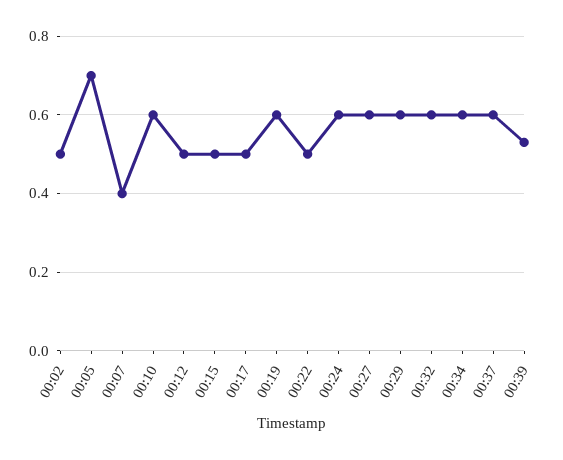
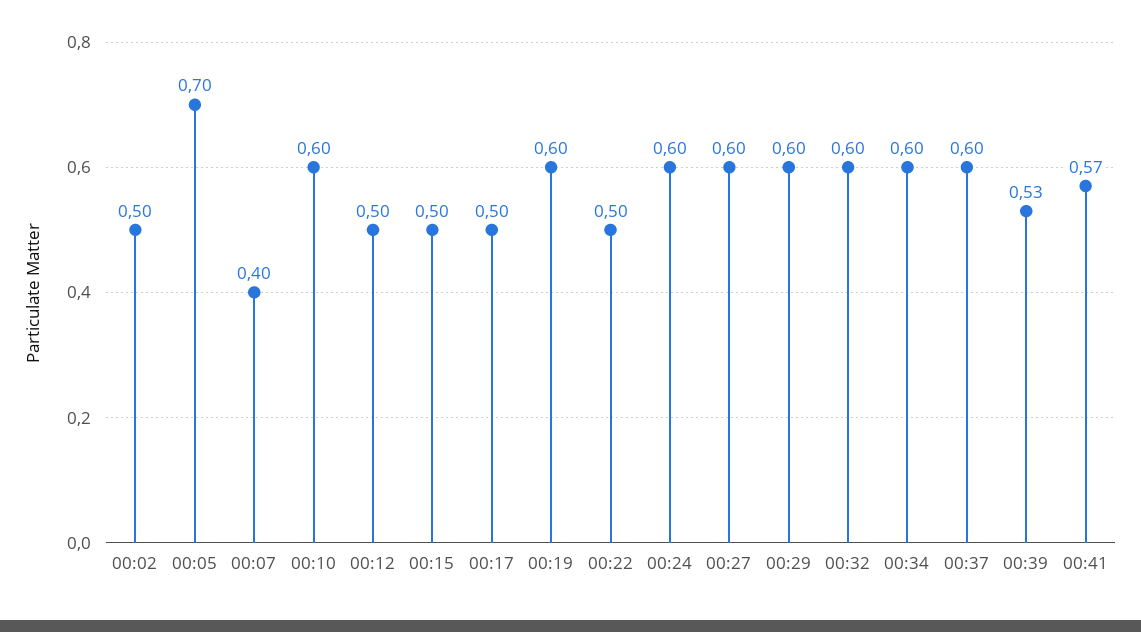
00:41: none -> 0.57

